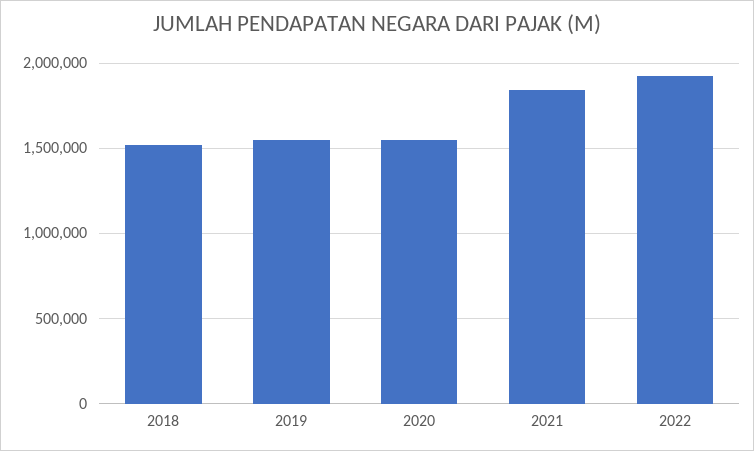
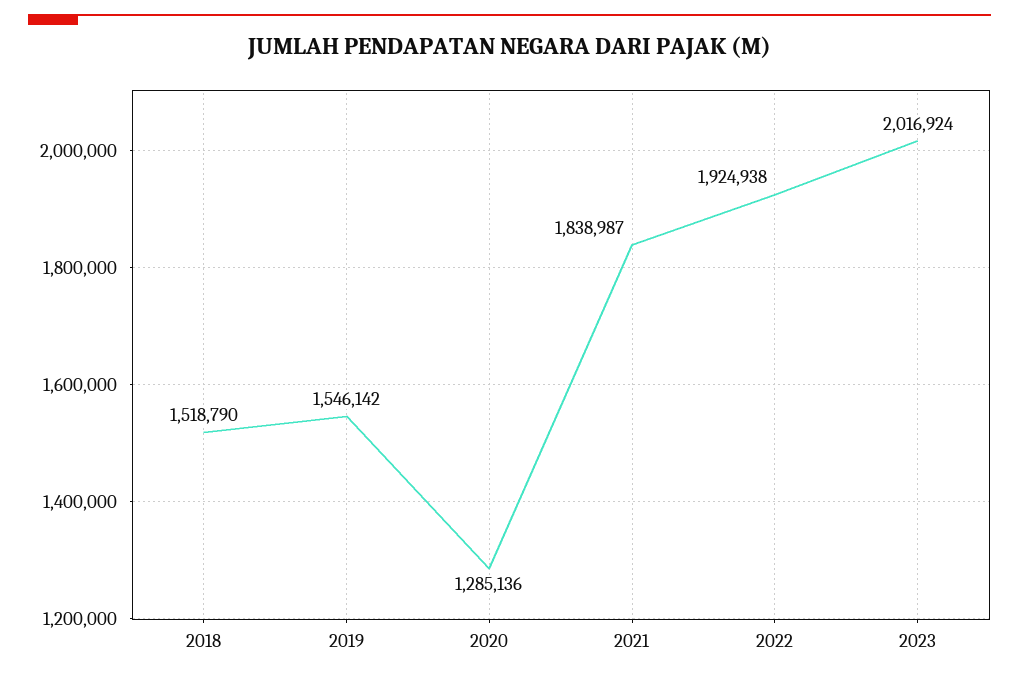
2020: 1550000 -> 1285136
2023: none -> 2016924

